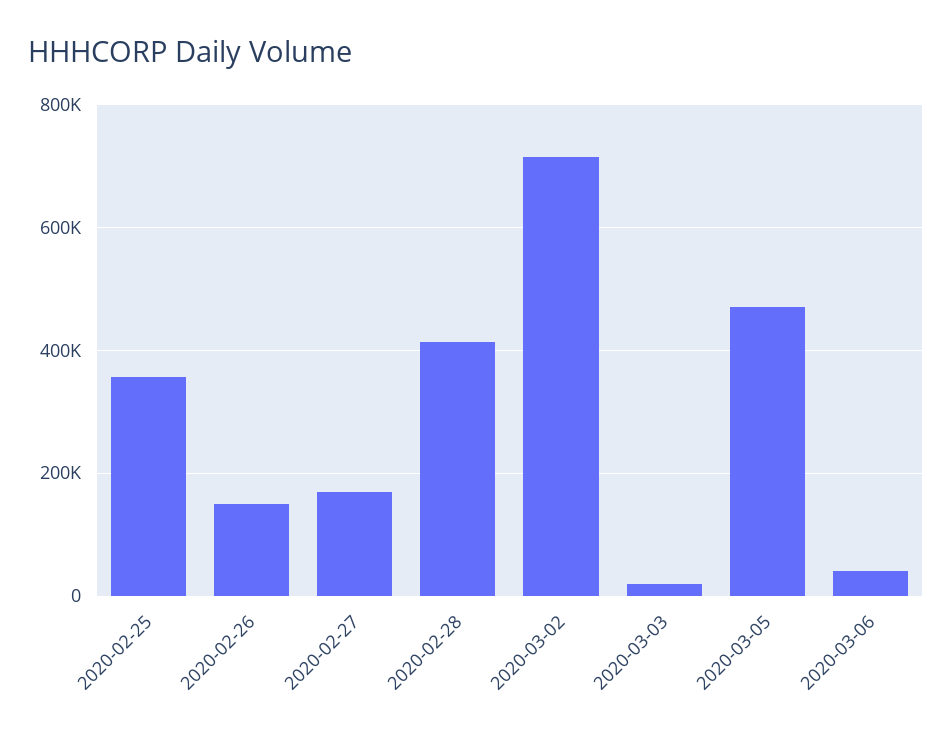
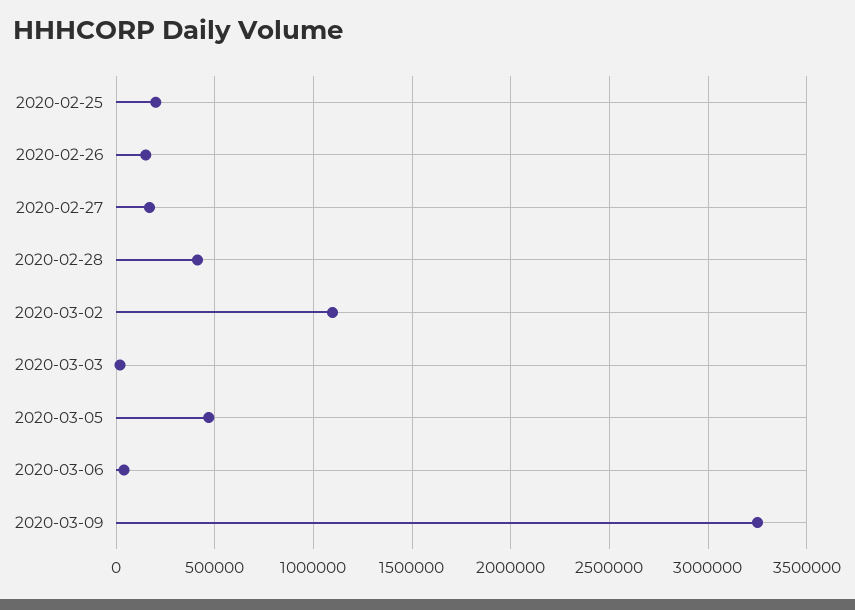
2020-02-25: 360000 -> 200000
2020-03-02: 720000 -> 1100000
2020-03-09: none -> 3250000

